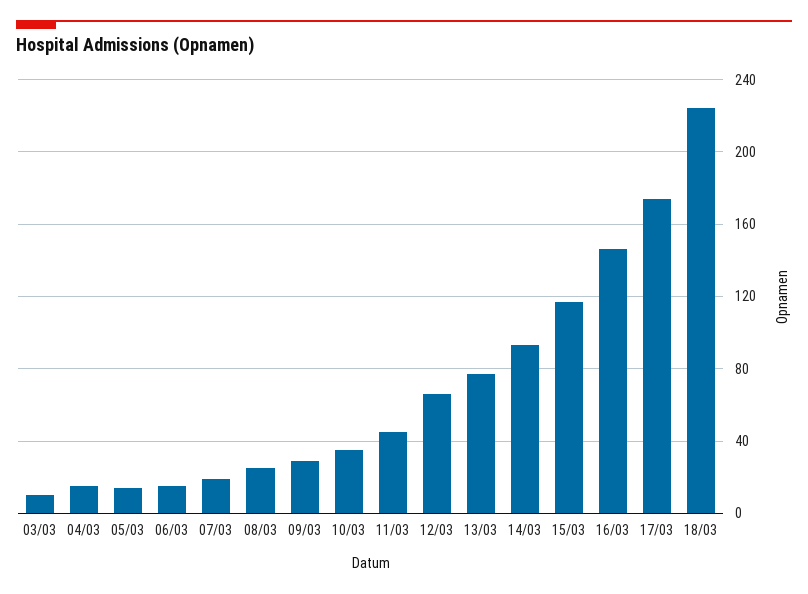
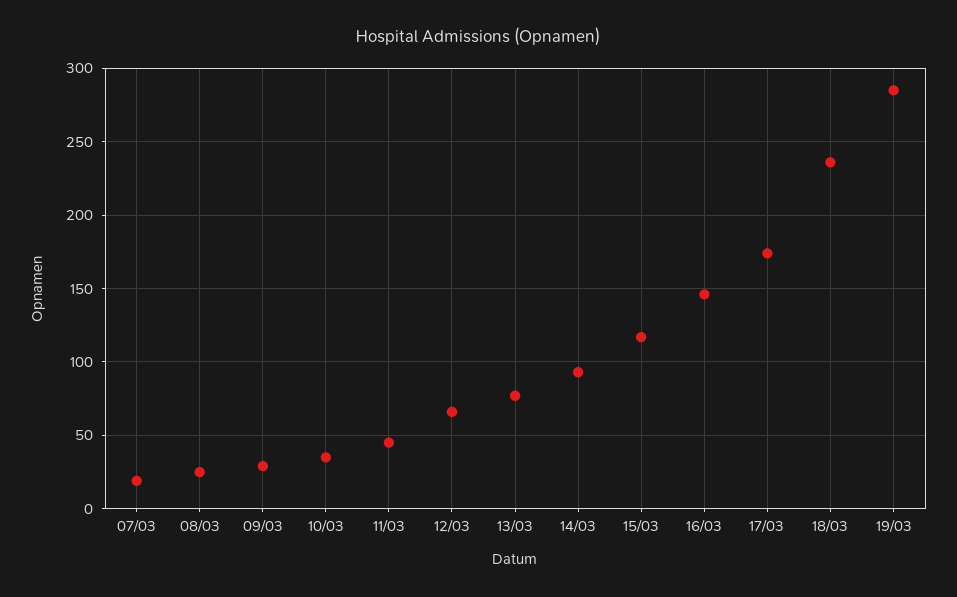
03/03: 10 -> none
04/03: 15 -> none
05/03: 15 -> none
06/03: 15 -> none
18/03: 225 -> 235
19/03: none -> 285

